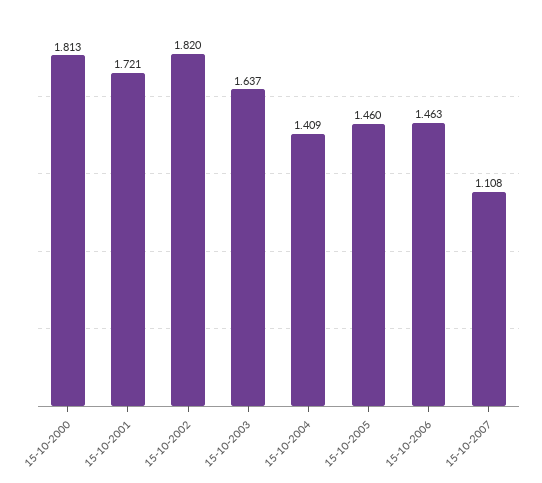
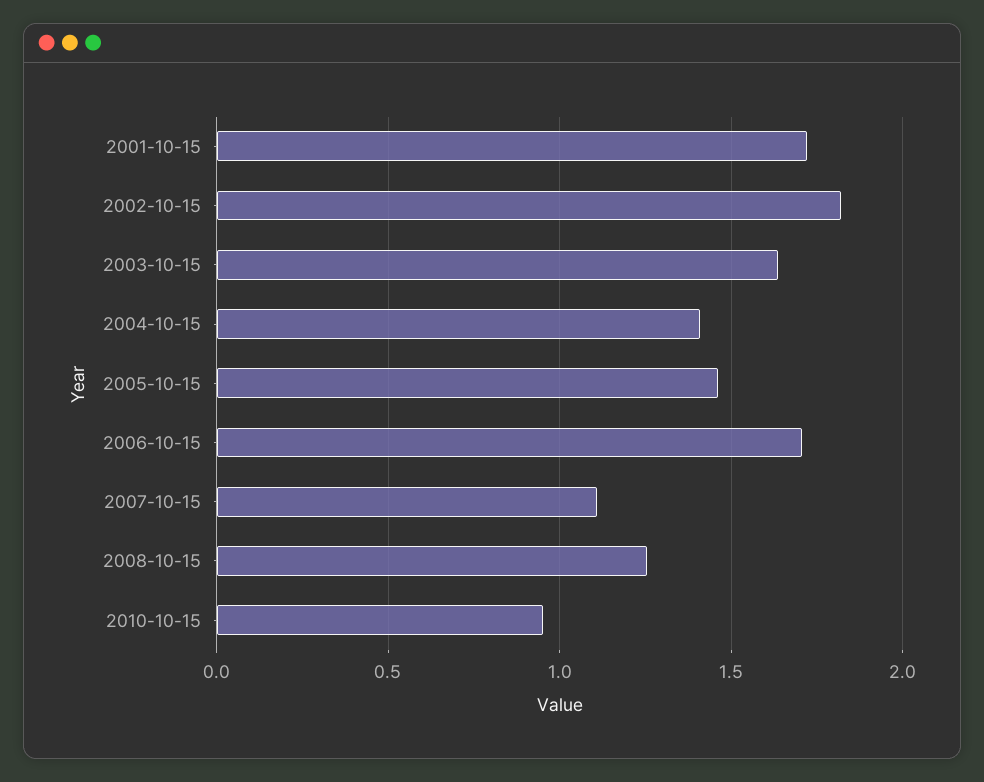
15-10-2000: 1.813 -> none
15-10-2006: 1.463 -> 1.7
2008-10-15: none -> 1.25
2010-10-15: none -> 0.95

